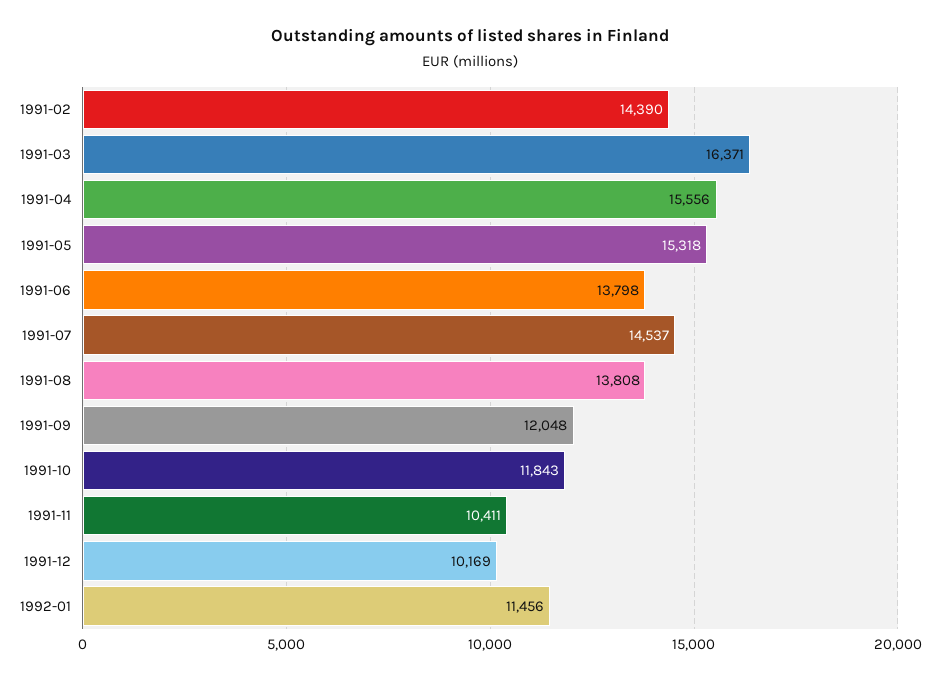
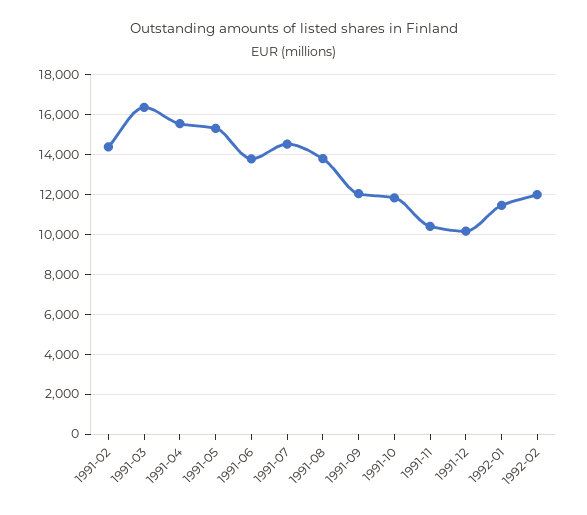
1992-02: none -> 12000

